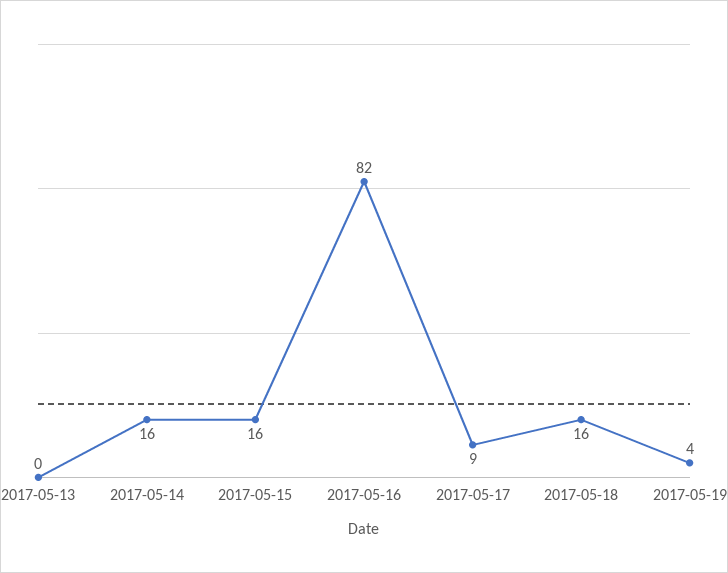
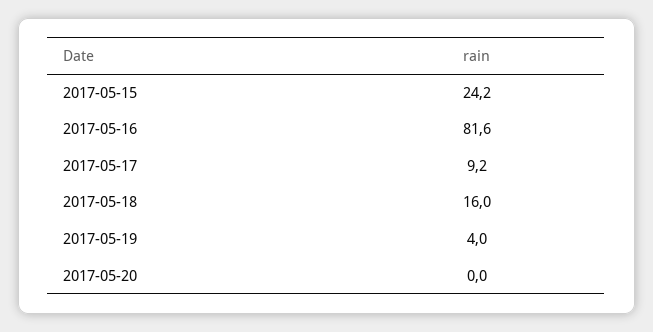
2017-05-13: 0 -> none
2017-05-14: 16 -> none
2017-05-15: 16 -> 24.2
2017-05-20: none -> 0

